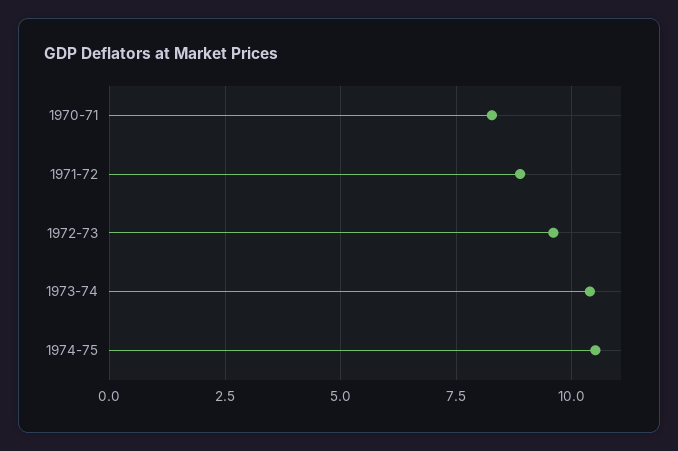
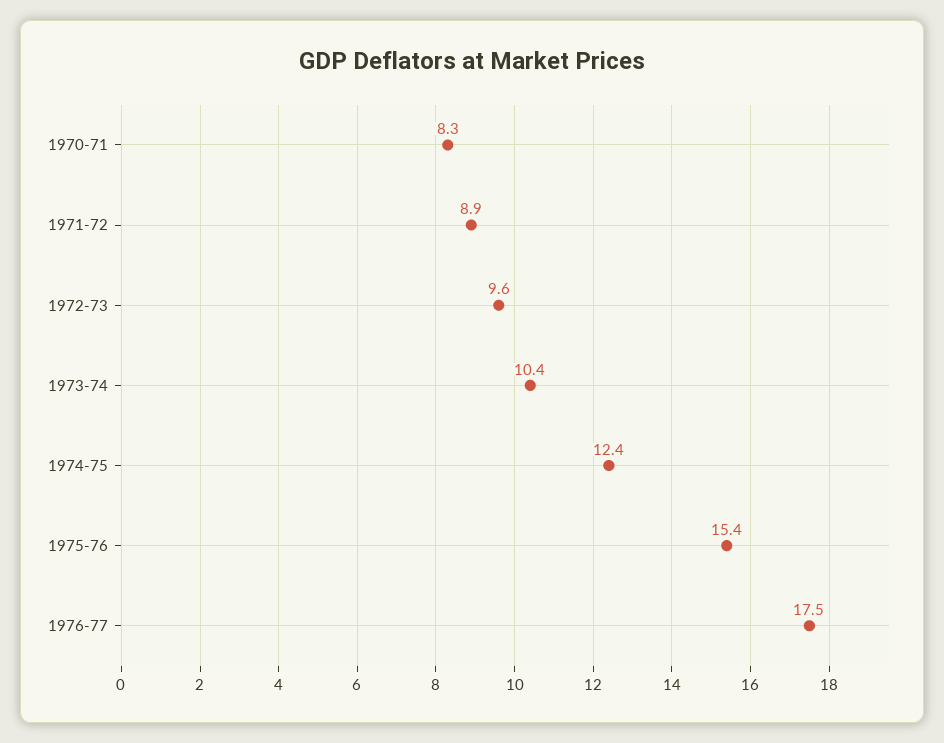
1974-75: 10.5 -> 12.4
1975-76: none -> 15.4
1976-77: none -> 17.5

